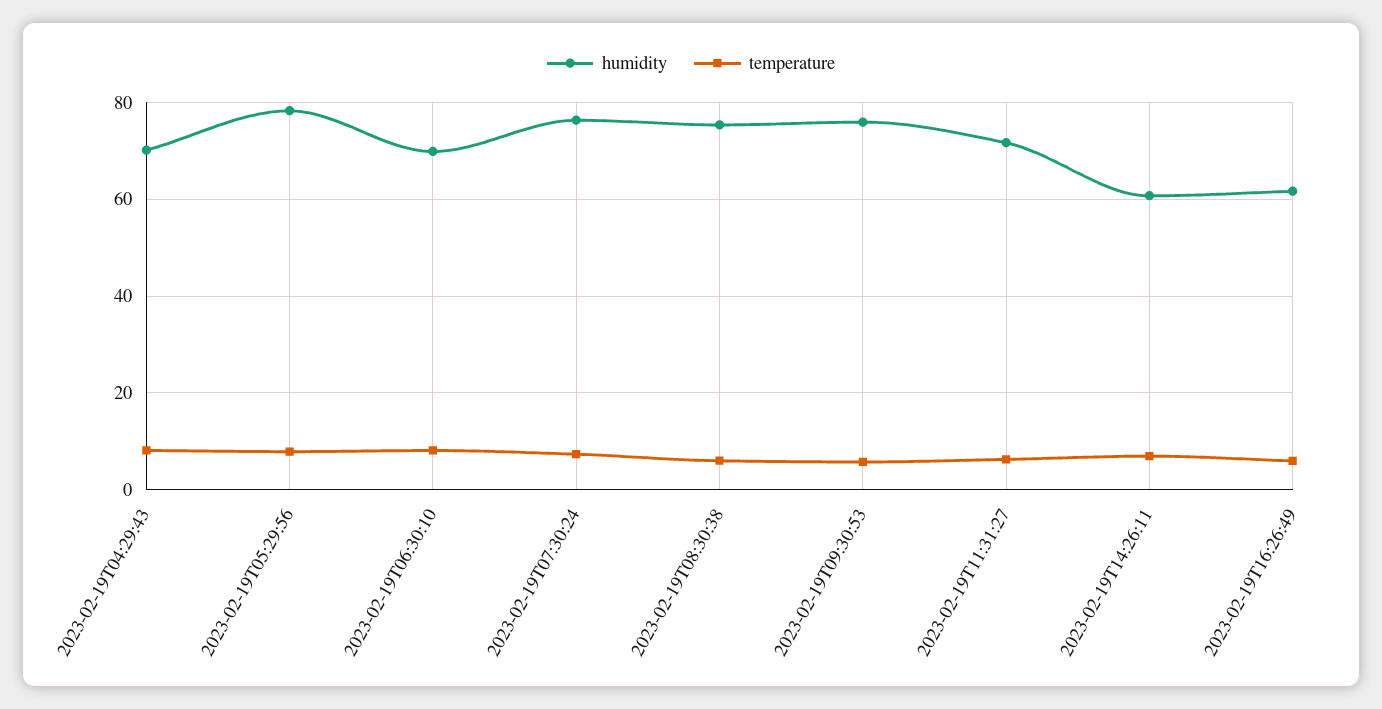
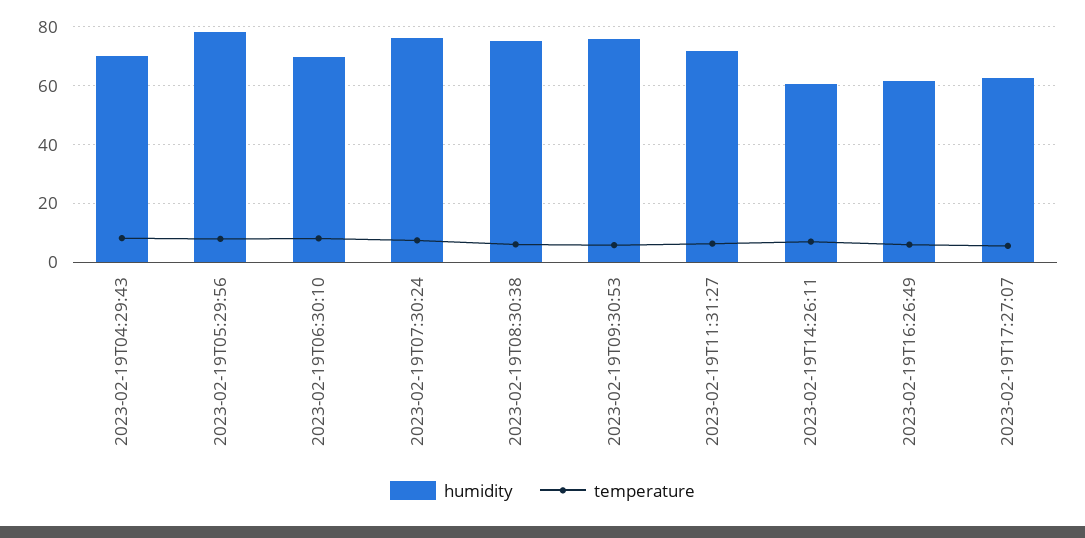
humidity, 2023-02-19T17:27:07: none -> 62.5
temperature, 2023-02-19T17:27:07: none -> 5

